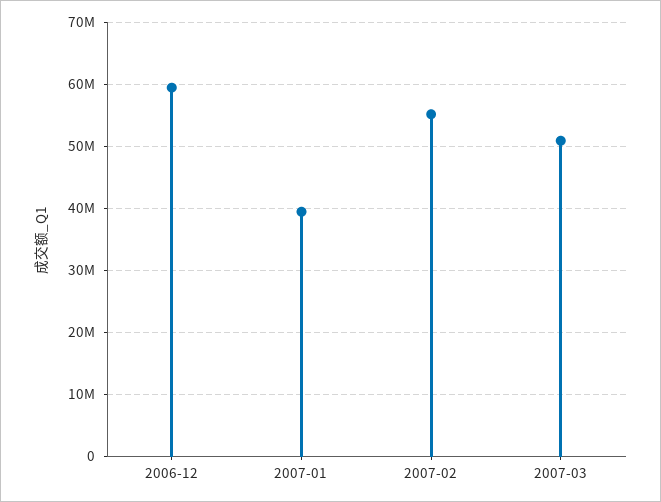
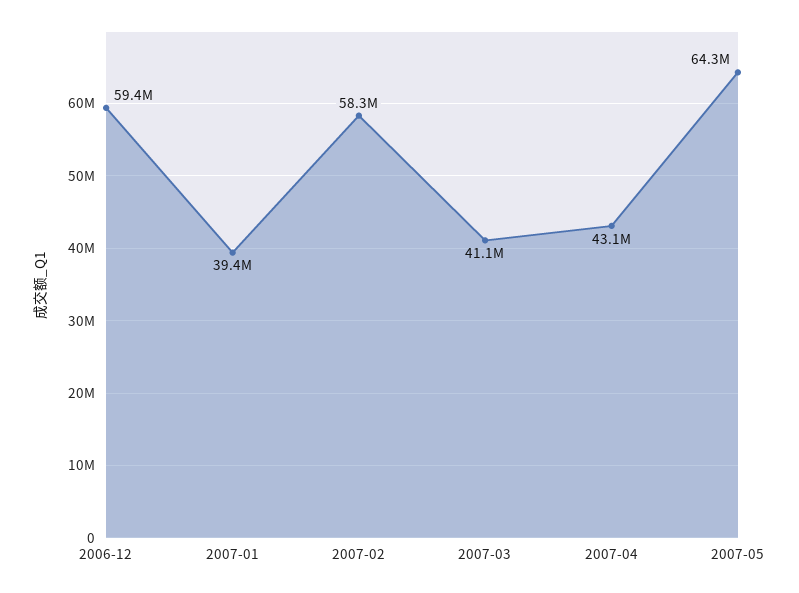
2007-02: 55000000 -> 58300000
2007-03: 51000000 -> 41100000
2007-04: none -> 43100000
2007-05: none -> 64300000

